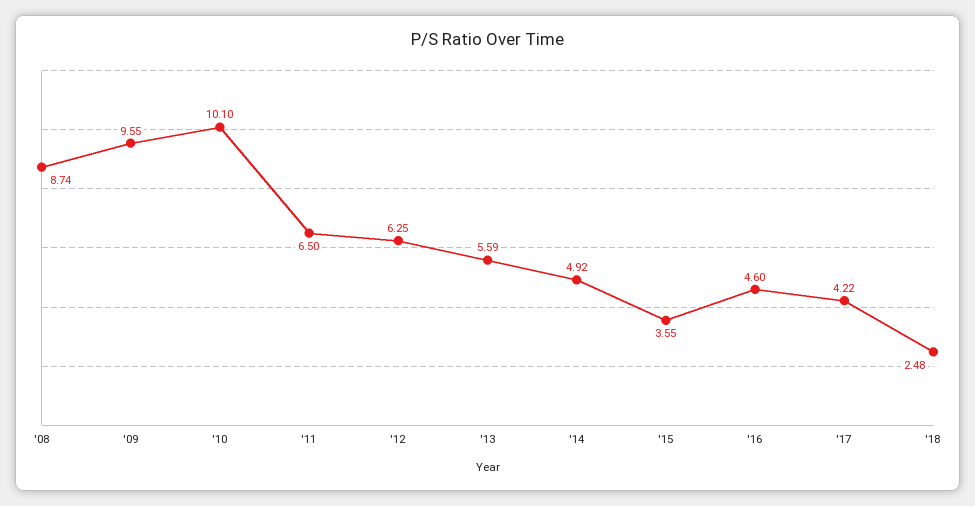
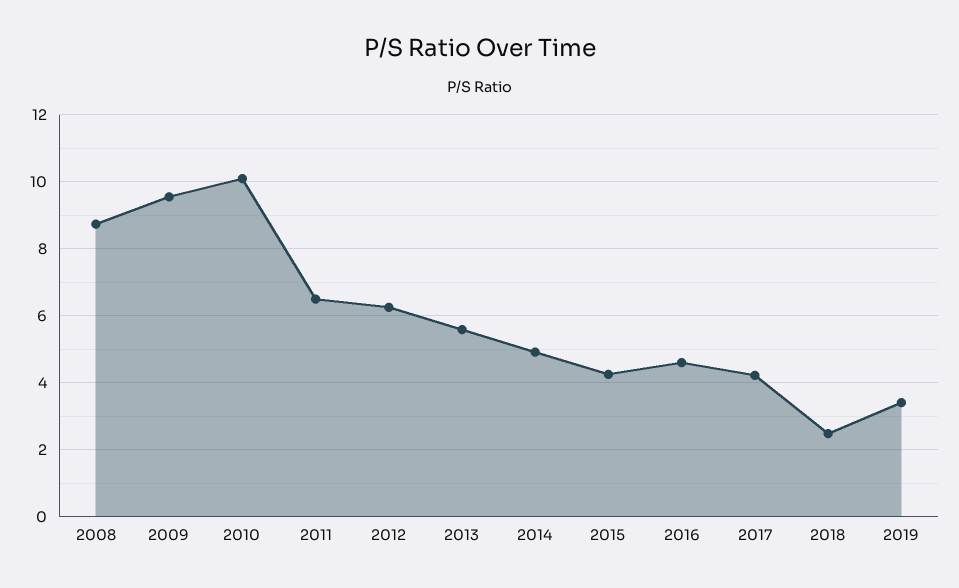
'15: 3.55 -> 4.2
2019: none -> 3.4

